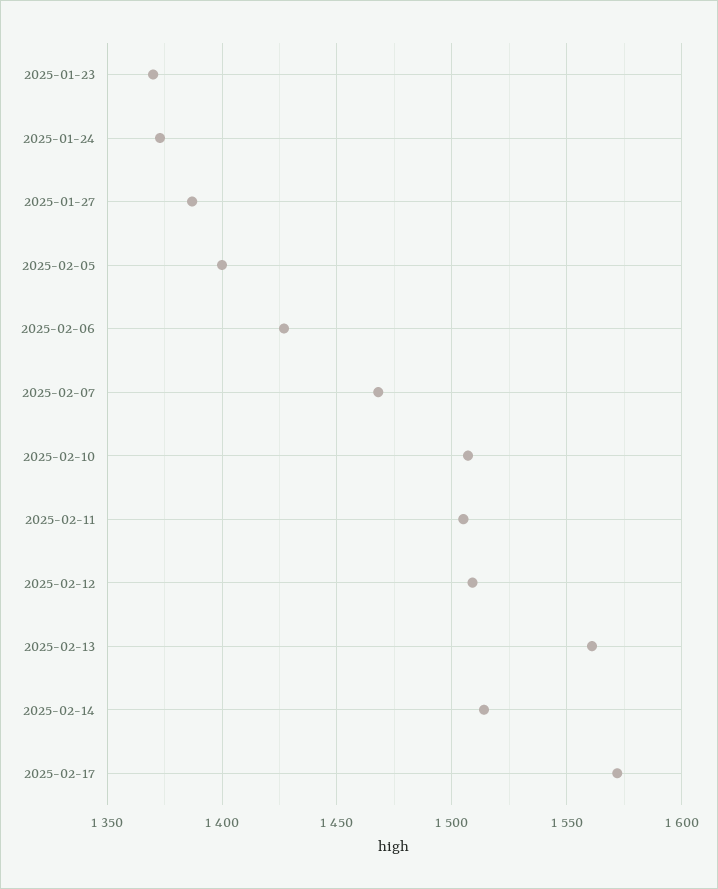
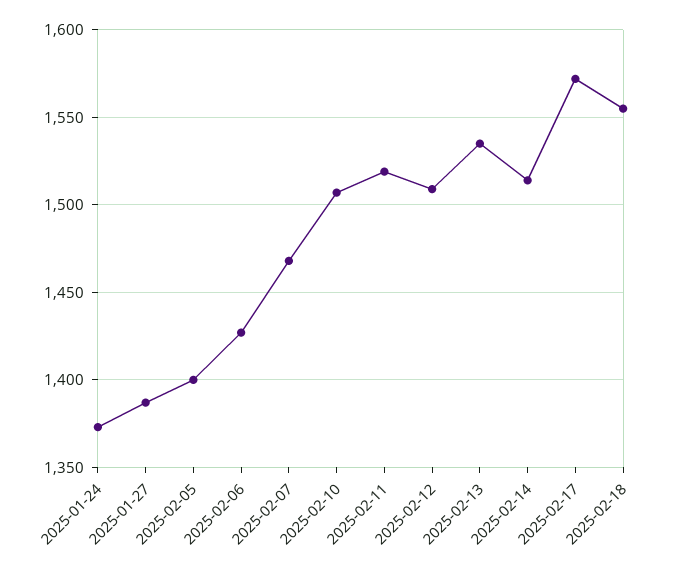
2025-01-23: 1370 -> none
2025-02-11: 1505 -> 1520
2025-02-13: 1560 -> 1535
2025-02-18: none -> 1555

